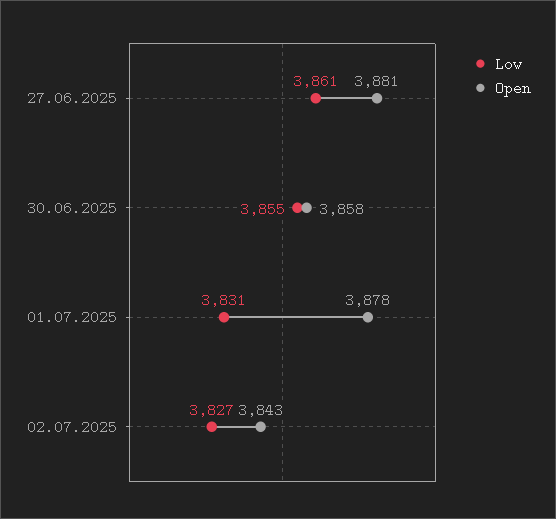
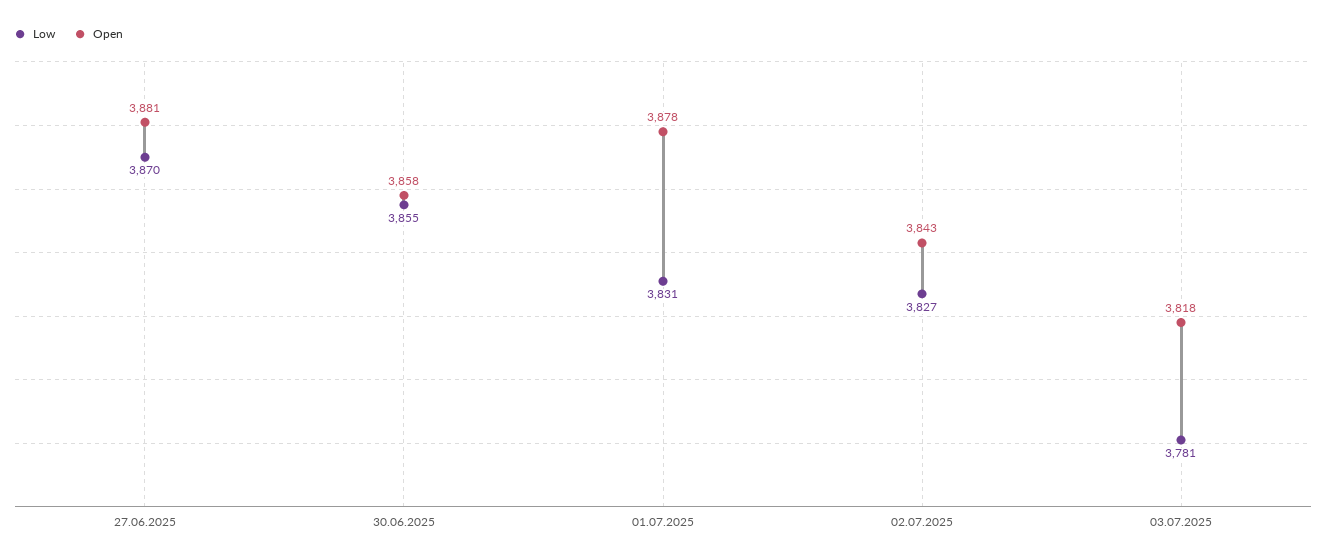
Low, 27.06.2025: 3861 -> 3870
Low, 03.07.2025: none -> 3781
Open, 03.07.2025: none -> 3818

